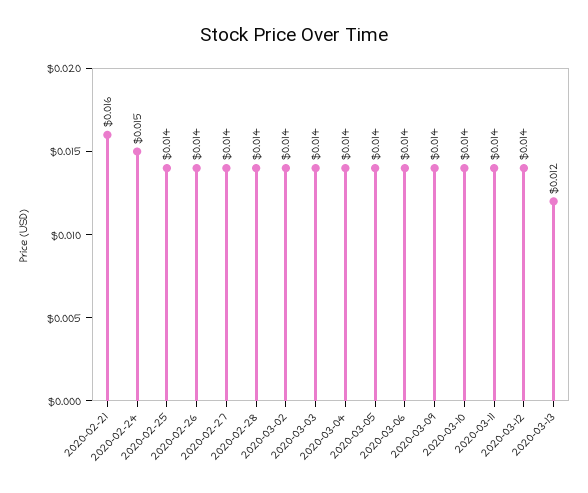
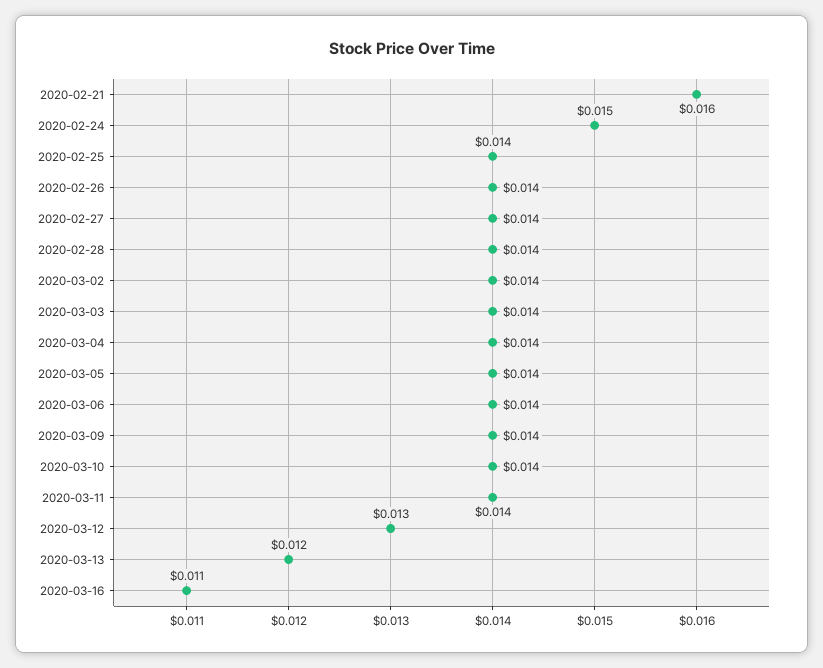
2020-03-12: 0.014 -> 0.013
2020-03-16: none -> 0.011

